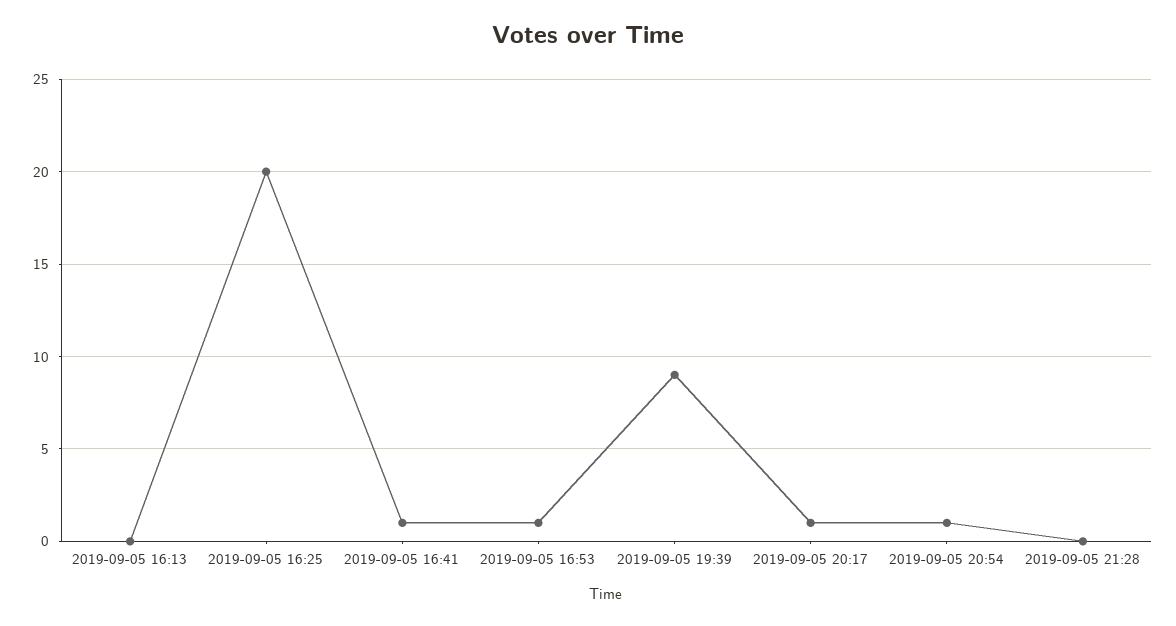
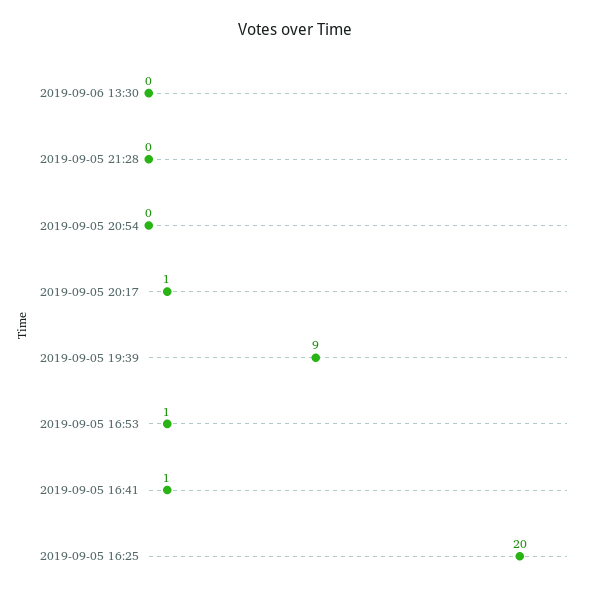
2019-09-05 16:13: 0 -> none
2019-09-05 20:54: 1 -> 0
2019-09-06 13:30: none -> 0

